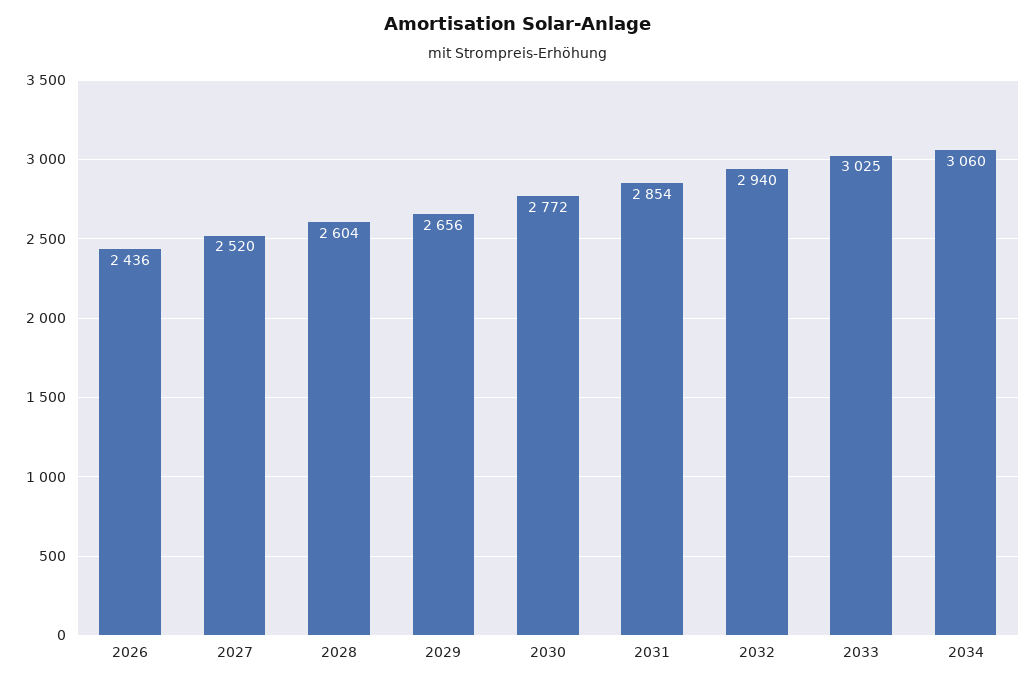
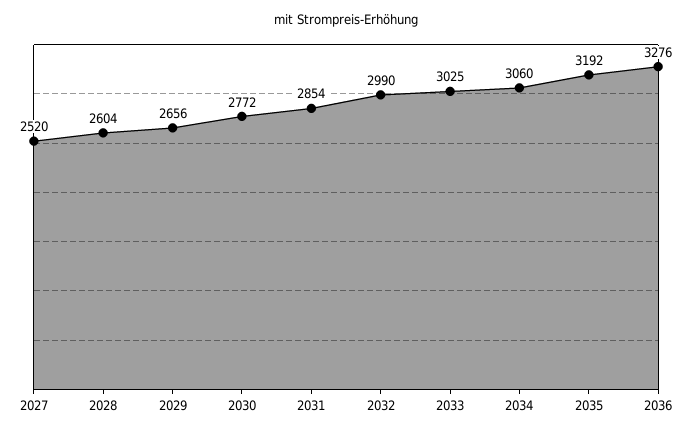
2026: 2436 -> none
2032: 2940 -> 2990
2035: none -> 3192
2036: none -> 3276

